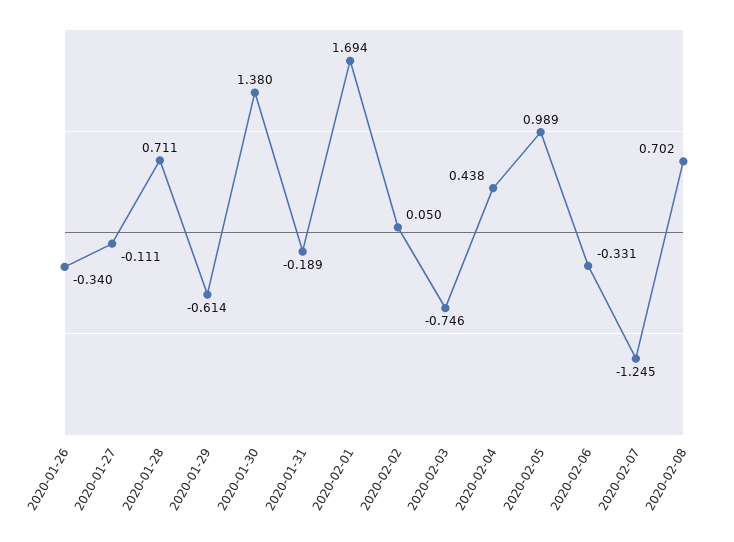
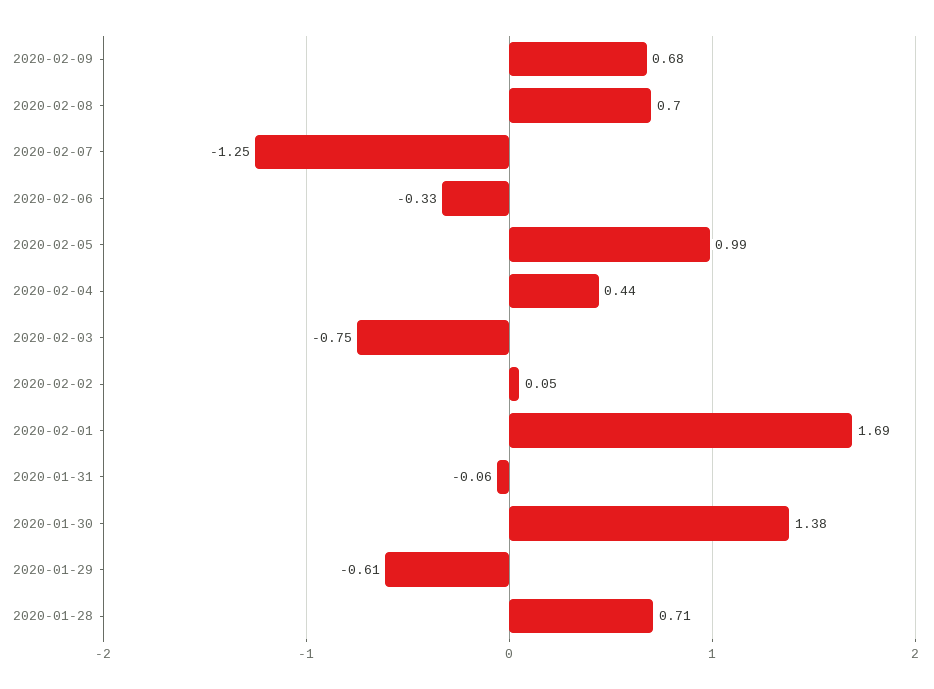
2020-01-26: -0.34 -> none
2020-01-27: -0.111 -> none
2020-01-31: -0.189 -> -0.06
2020-02-09: none -> 0.68

